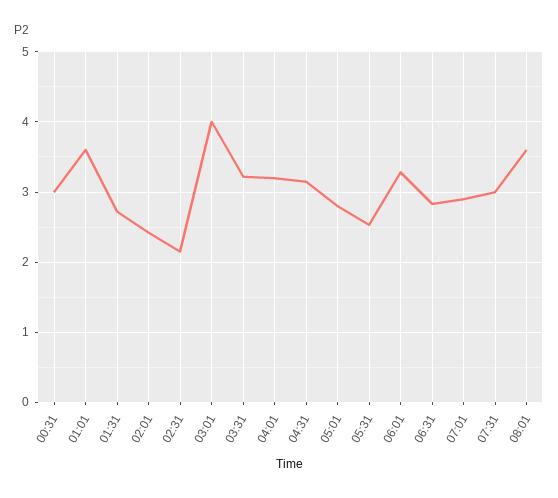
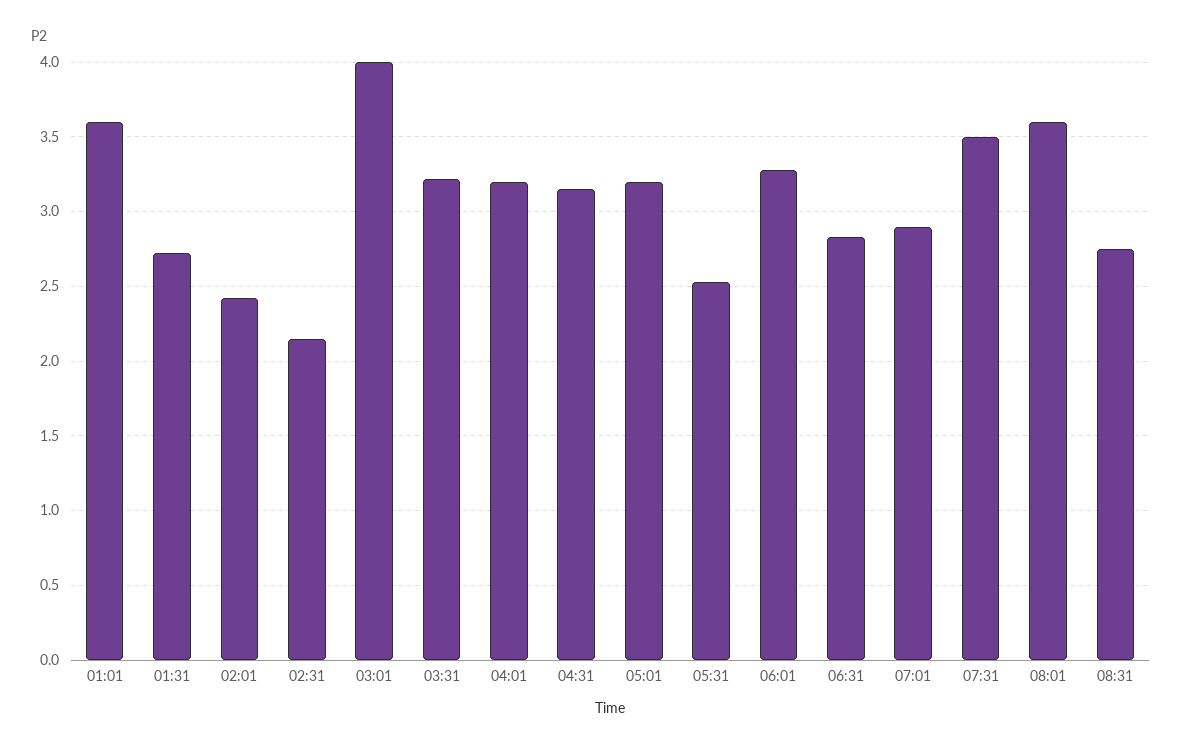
00:31: 3 -> none
05:01: 2.8 -> 3.2
07:31: 3 -> 3.5
08:31: none -> 2.75

